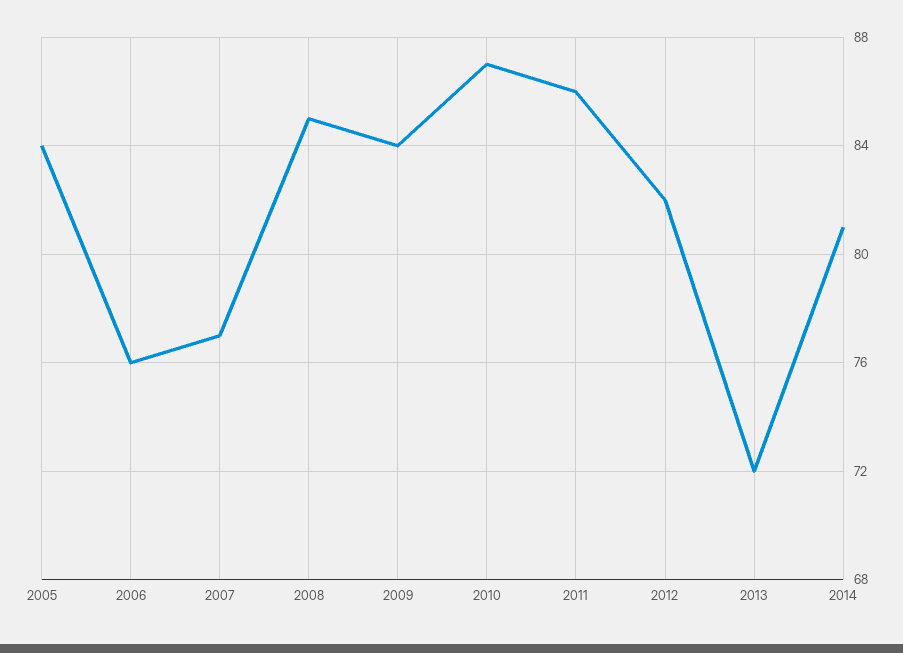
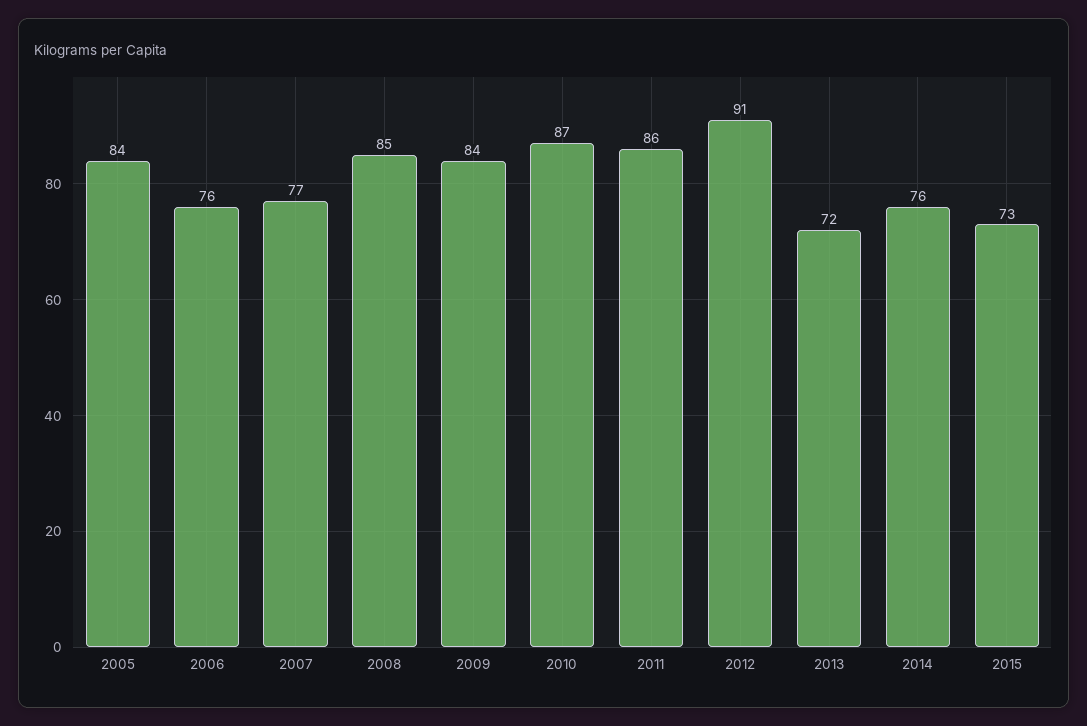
2012: 82 -> 91
2014: 81 -> 76
2015: none -> 73

